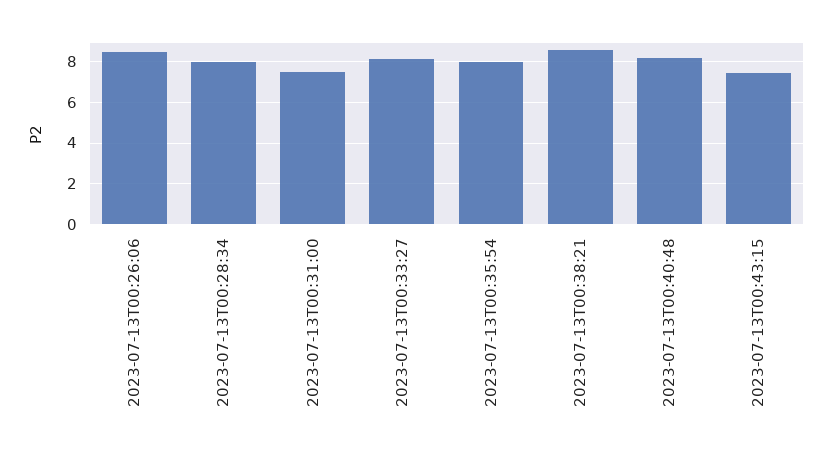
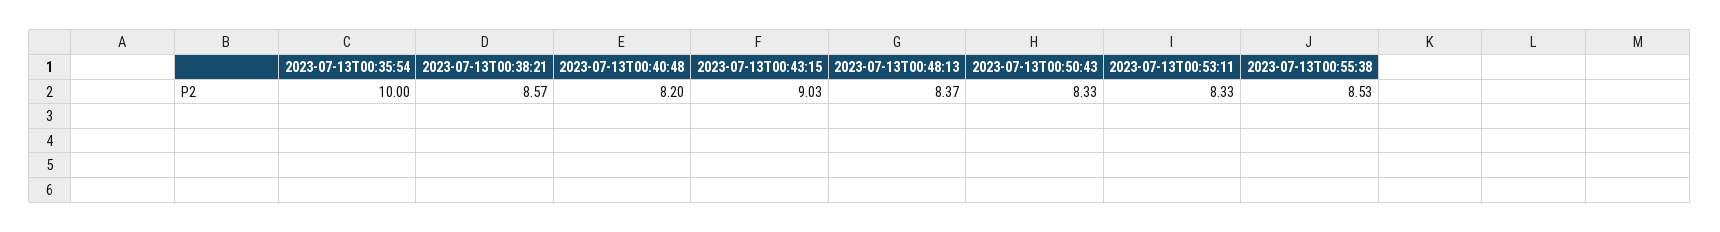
2023-07-13T00:26:06: 8.5 -> none
2023-07-13T00:28:34: 8 -> none
2023-07-13T00:31:00: 7.5 -> none
2023-07-13T00:33:27: 8 -> none
2023-07-13T00:35:54: 8 -> 10
2023-07-13T00:43:15: 7.5 -> 9.03
2023-07-13T00:48:13: none -> 8.37
2023-07-13T00:50:43: none -> 8.33
2023-07-13T00:53:11: none -> 8.33
2023-07-13T00:55:38: none -> 8.53

